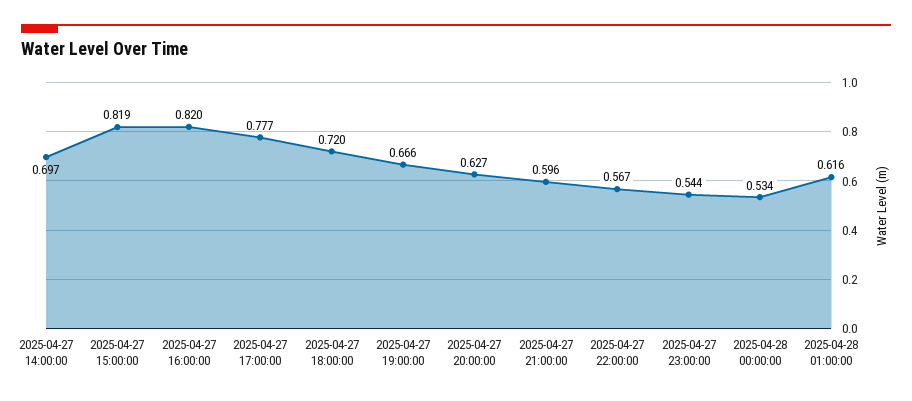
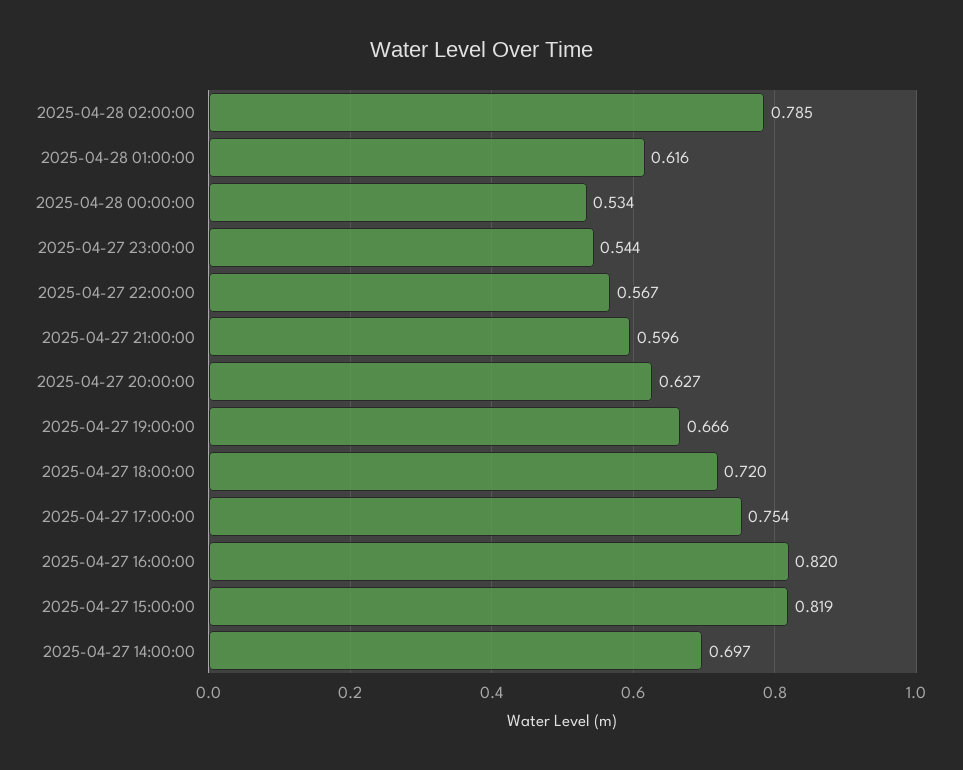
2025-04-27 17:00:00: 0.777 -> 0.754
2025-04-28 02:00:00: none -> 0.785

